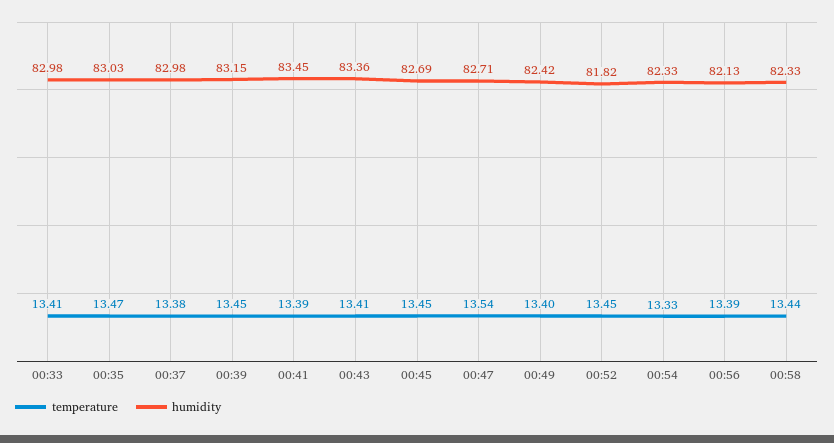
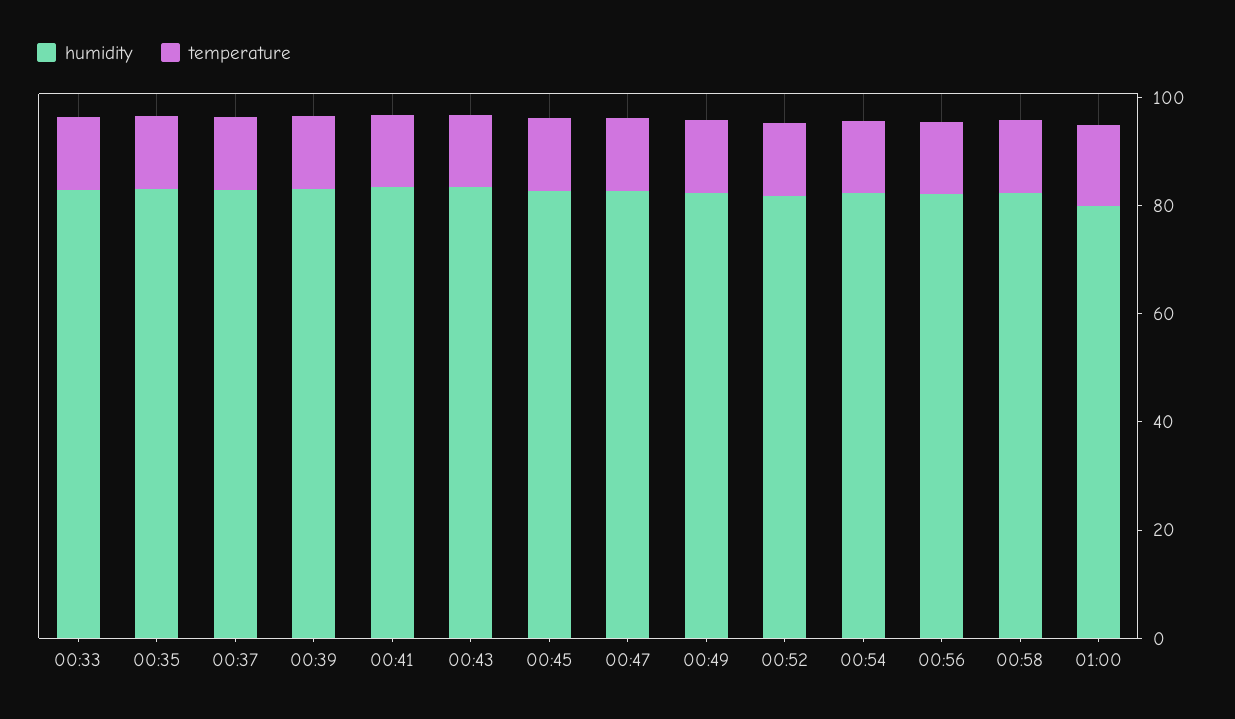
humidity, 01:00: none -> 80
temperature, 01:00: none -> 15

